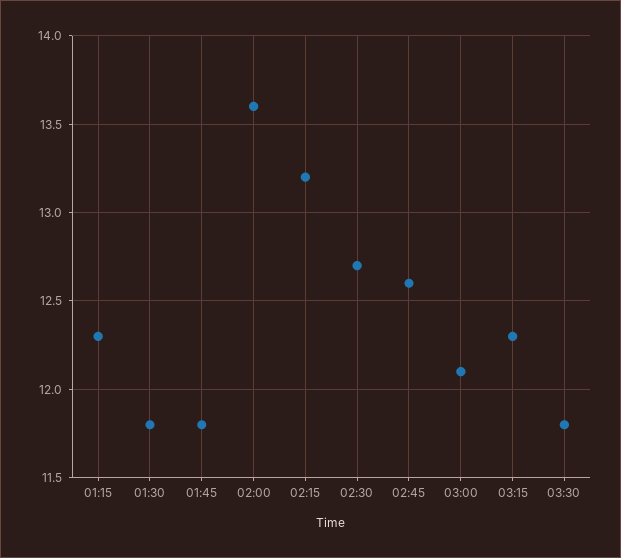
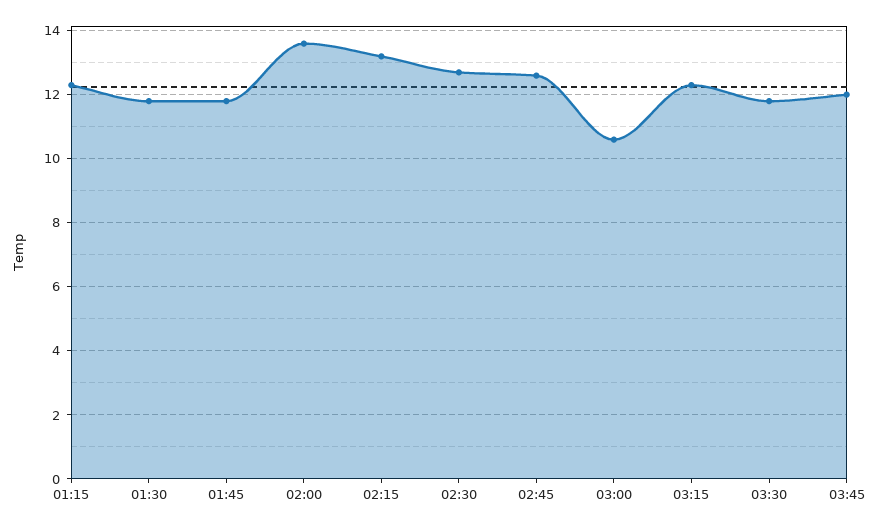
03:00: 12.1 -> 10.5
03:45: none -> 12

